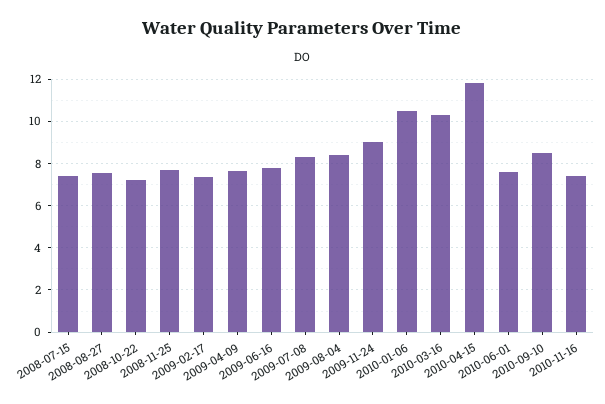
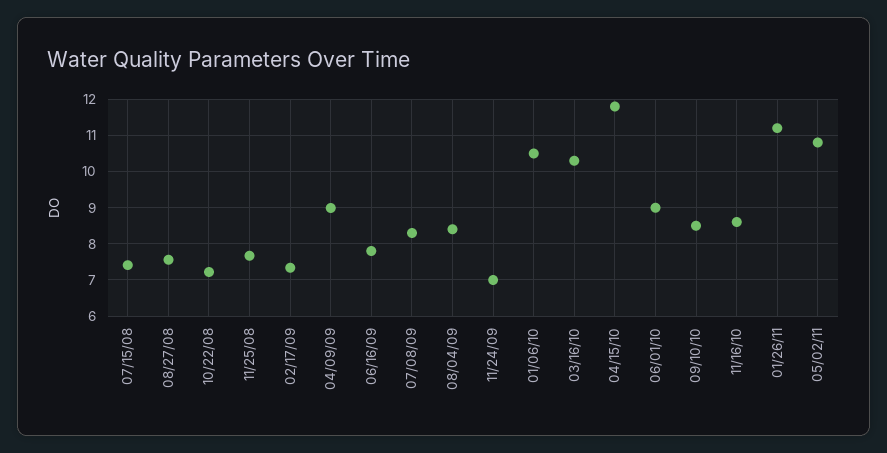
2009-04-09: 7.5 -> 9
2009-11-24: 9 -> 7
2010-06-01: 7.5 -> 9
2010-11-16: 7.5 -> 8.6
01/26/11: none -> 11.2
05/02/11: none -> 10.8

